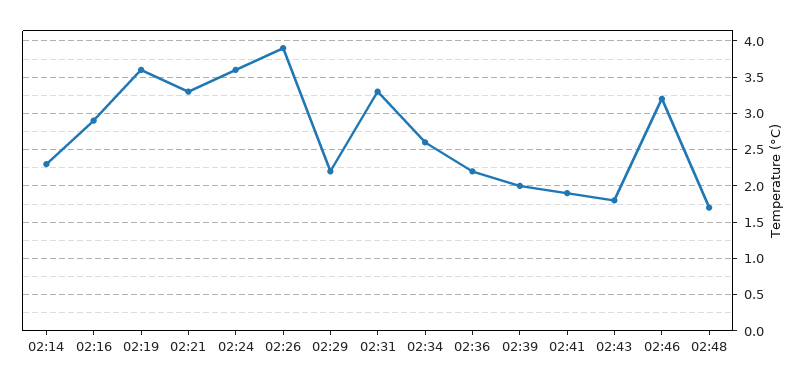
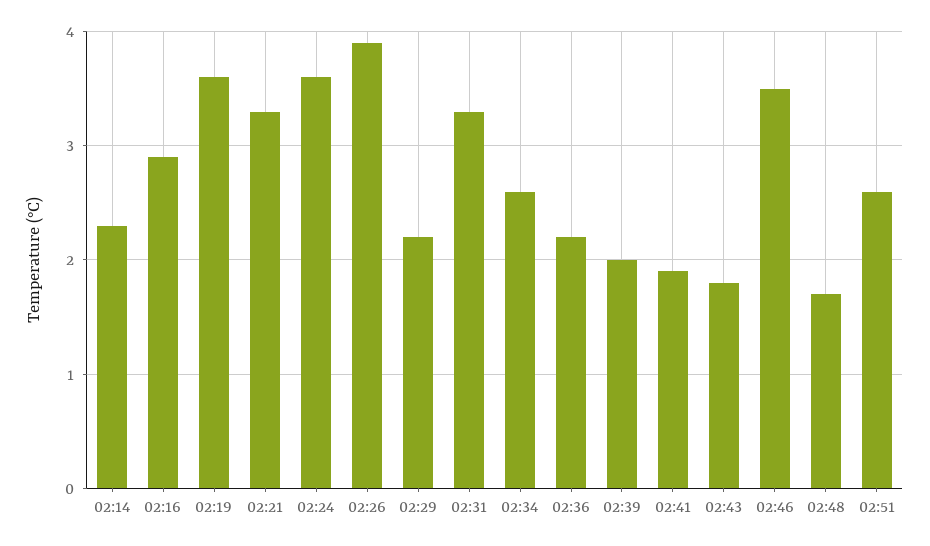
02:46: 3.2 -> 3.5
02:51: none -> 2.6

